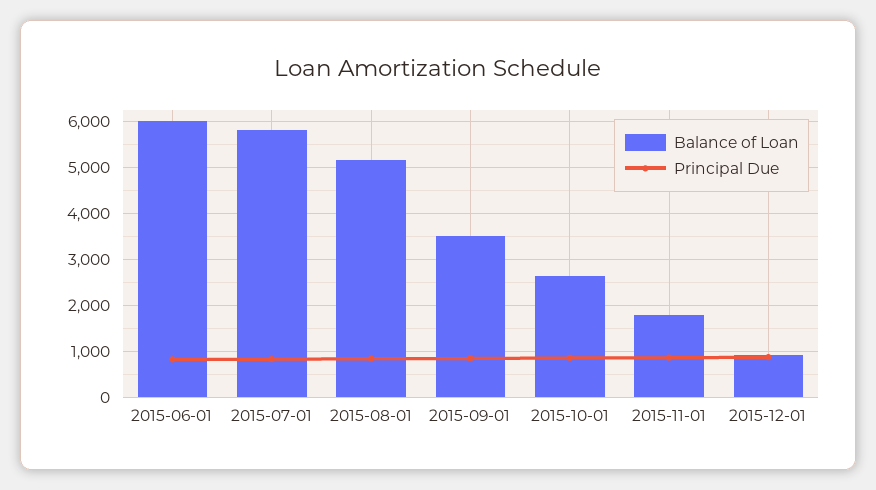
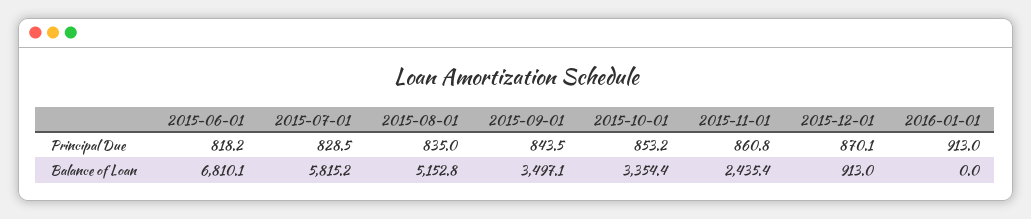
Balance of Loan, 2015-06-01: 6000 -> 6810.1
Balance of Loan, 2015-10-01: 2600 -> 3354.4
Balance of Loan, 2015-11-01: 1800 -> 2435.4
Principal Due, 2016-01-01: none -> 913
Balance of Loan, 2016-01-01: none -> 0

